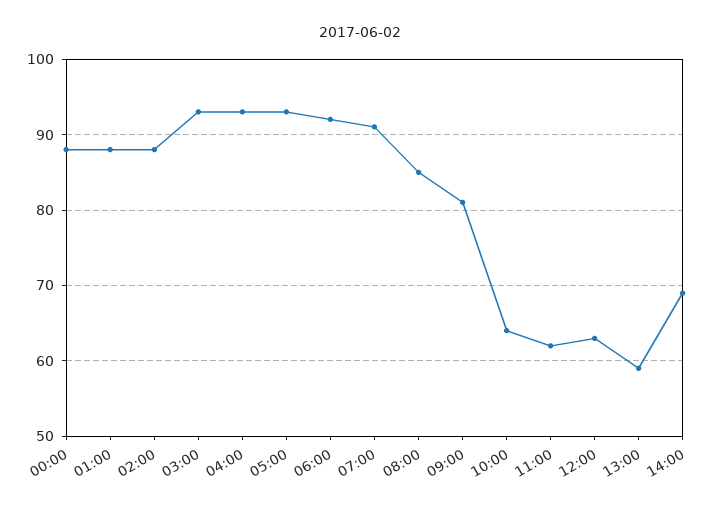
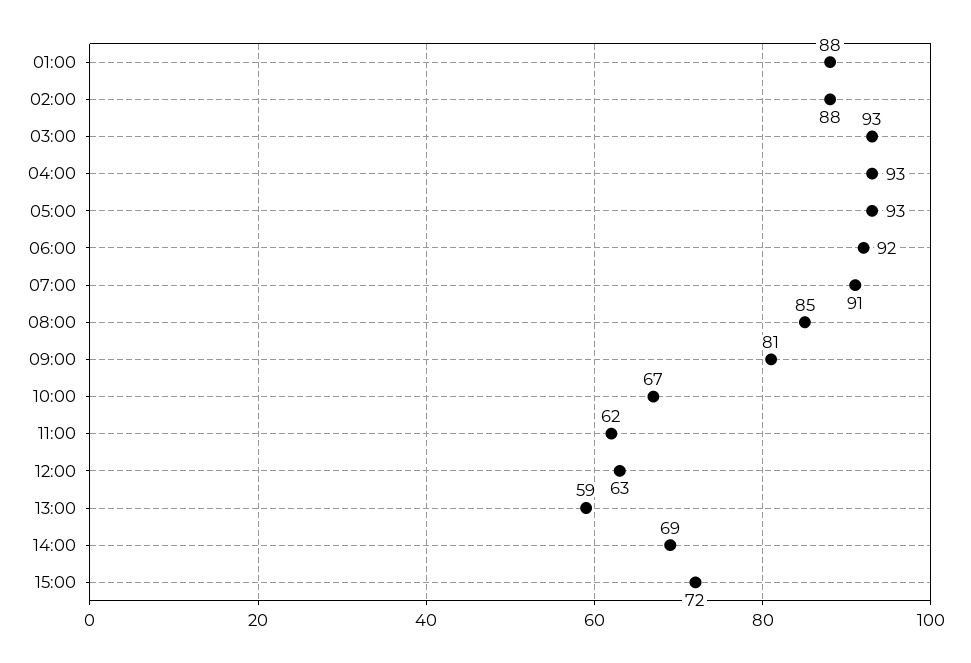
00:00: 88 -> none
10:00: 64 -> 67
15:00: none -> 72

